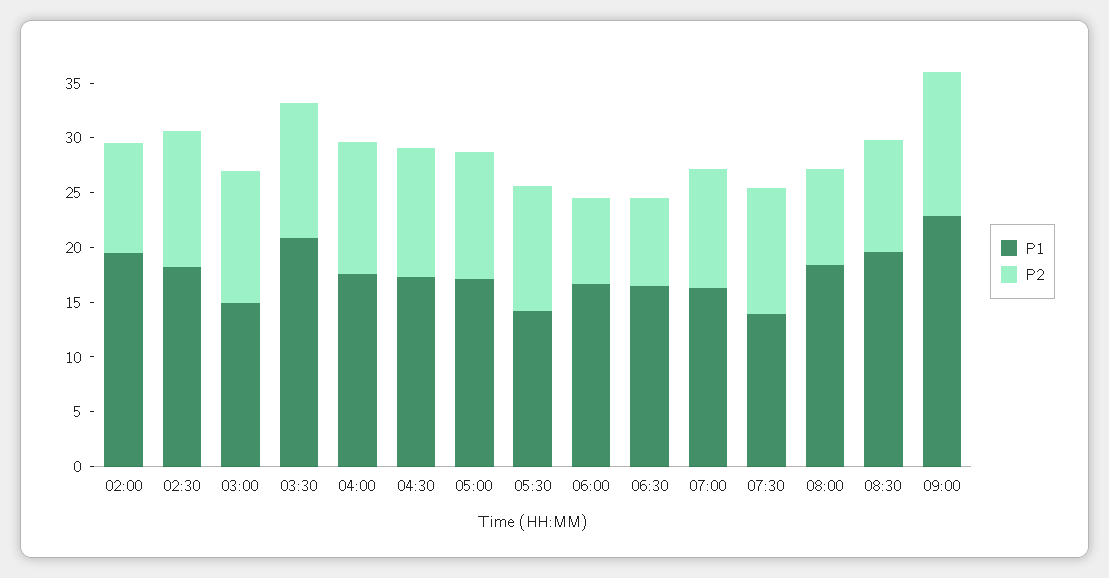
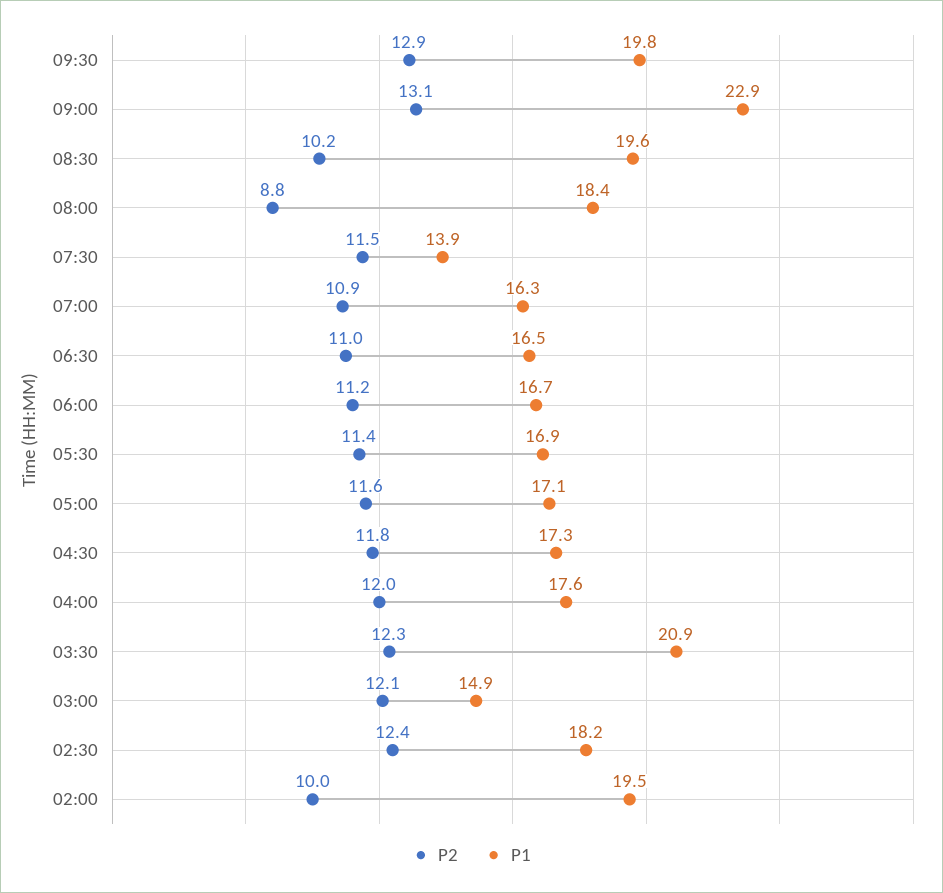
P1, 05:30: 14 -> 16.9
P2, 06:00: 8 -> 11.2
P2, 06:30: 8 -> 11
P2, 09:30: none -> 12.9
P1, 09:30: none -> 19.8

